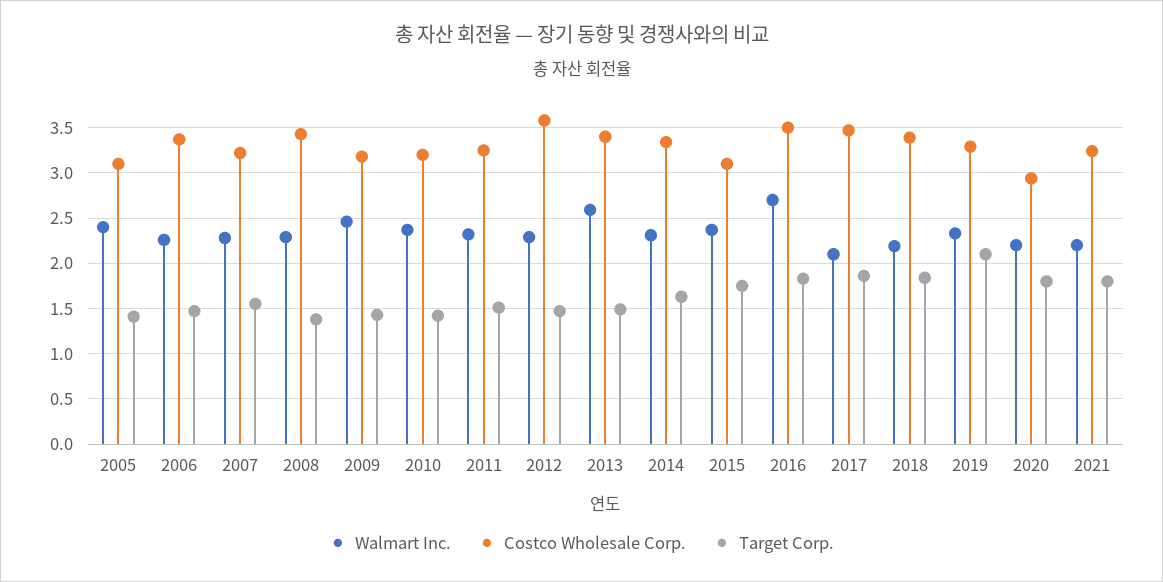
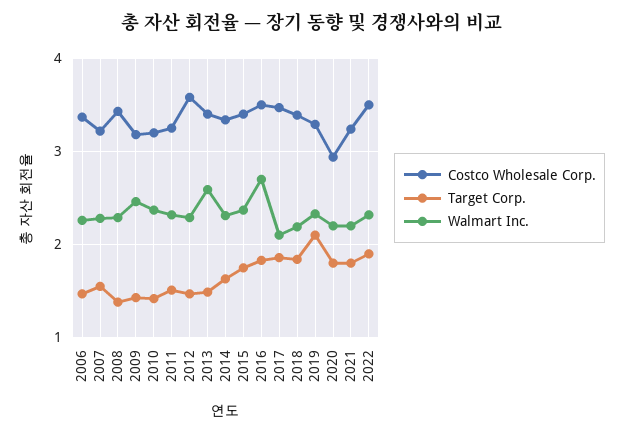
Walmart Inc., 2005: 2.4 -> none
Costco Wholesale Corp., 2005: 3.1 -> none
Target Corp., 2005: 1.4 -> none
Costco Wholesale Corp., 2015: 3.1 -> 3.4
Costco Wholesale Corp., 2022: none -> 3.5
Target Corp., 2022: none -> 1.9
Walmart Inc., 2022: none -> 2.3

